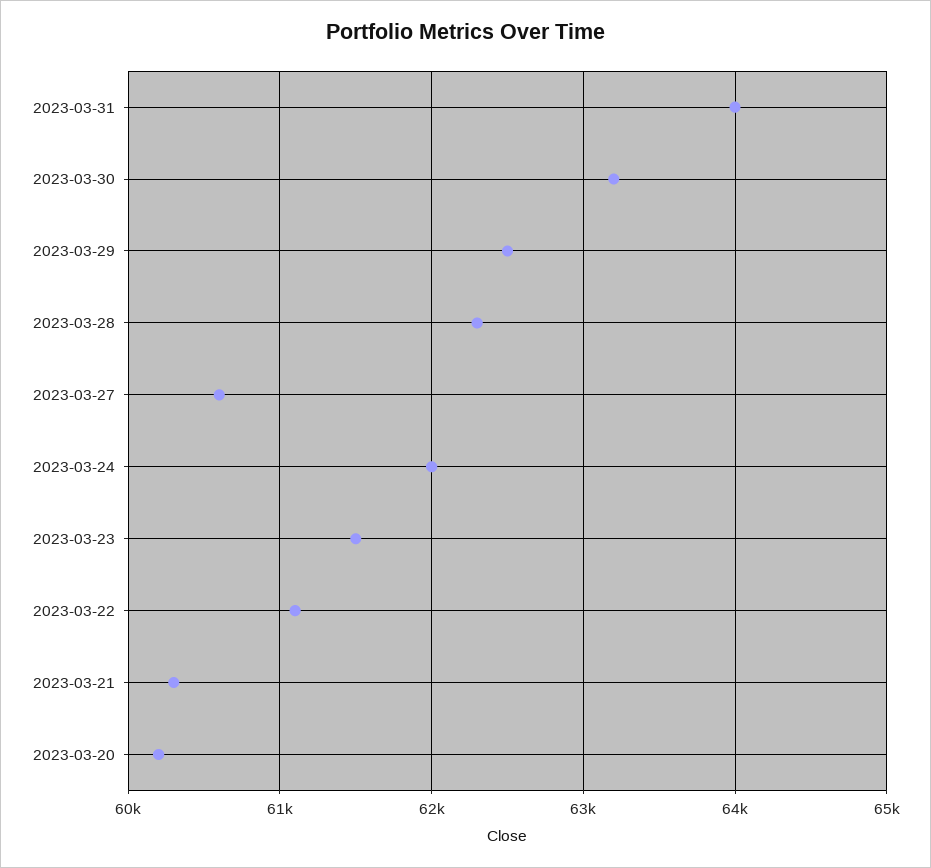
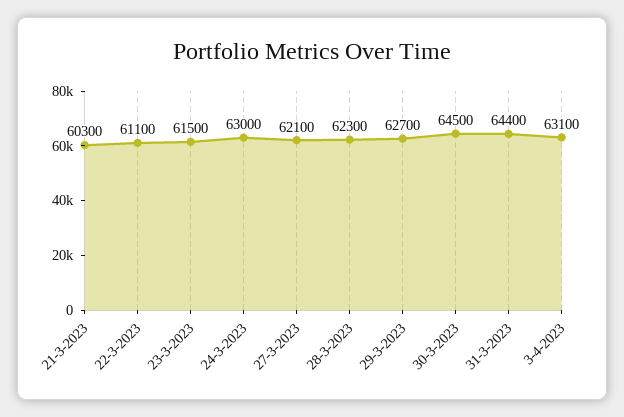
2023-03-31: 64000 -> 64400
2023-03-30: 63200 -> 64500
2023-03-29: 62500 -> 62700
2023-03-27: 60600 -> 62100
2023-03-24: 62000 -> 63000
2023-03-20: 60200 -> none
3-4-2023: none -> 63100

